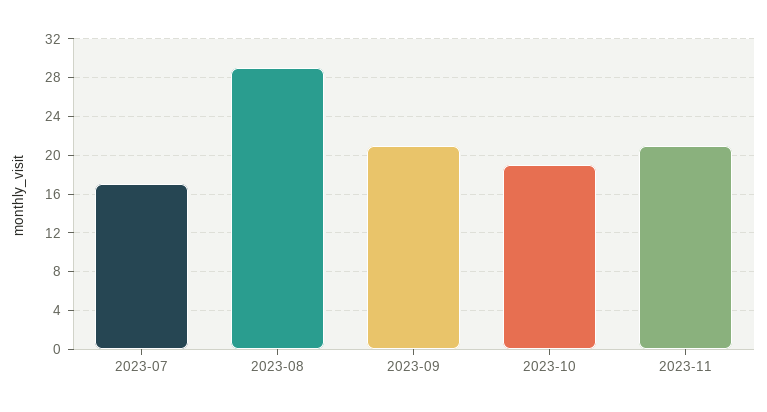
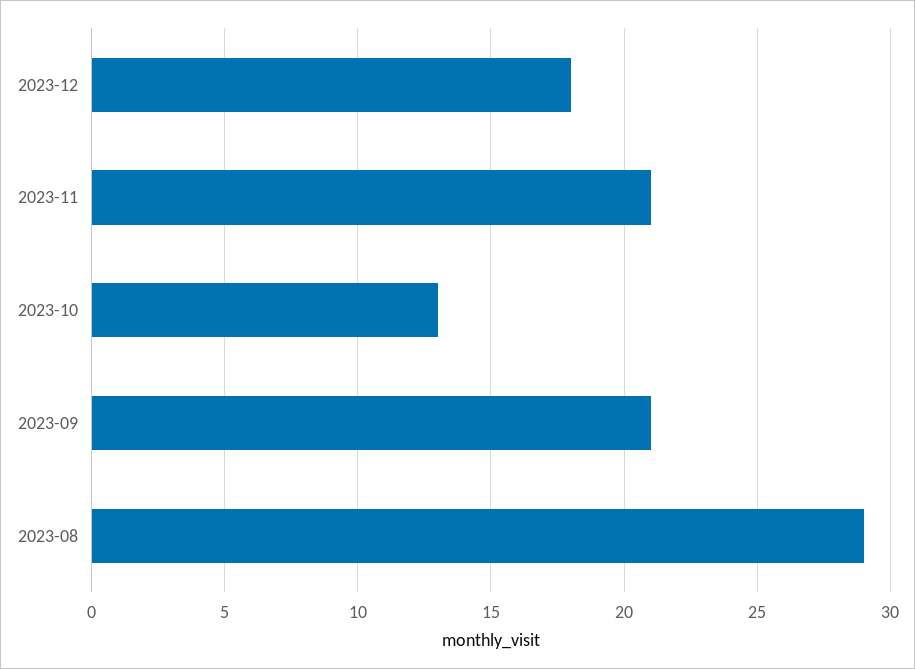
2023-07: 17 -> none
2023-10: 19 -> 13
2023-12: none -> 18

